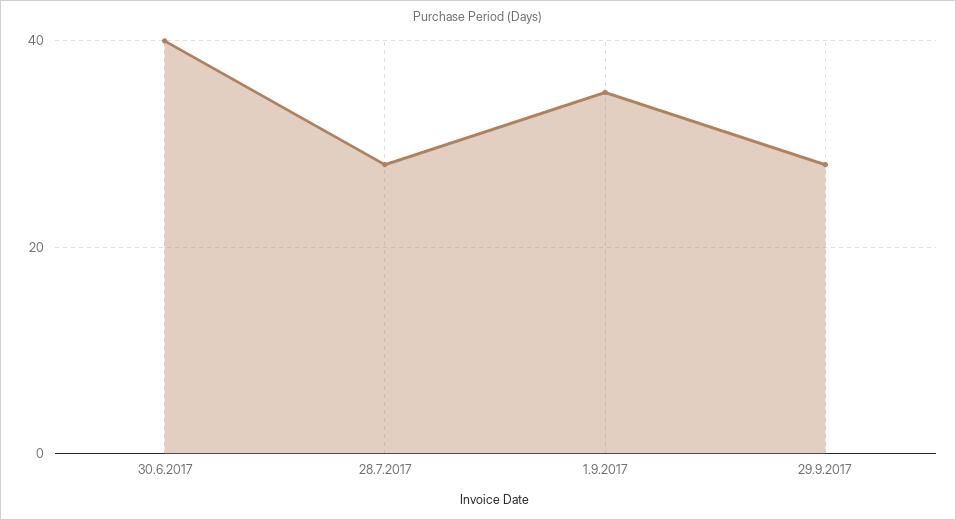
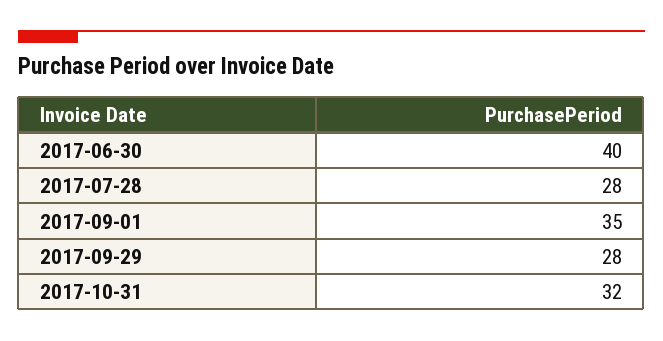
2017-10-31: none -> 32

